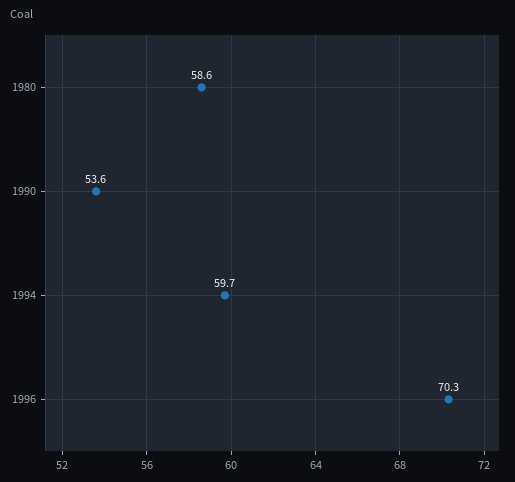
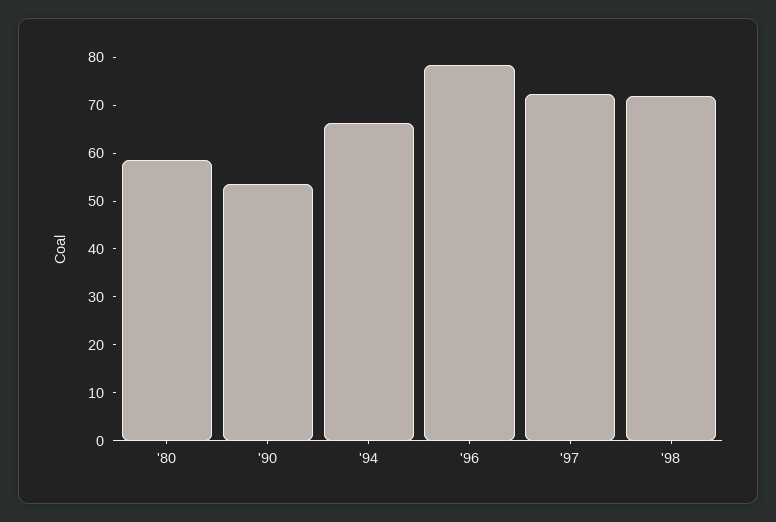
1994: 59.7 -> 66
1996: 70.3 -> 78
'97: none -> 72
'98: none -> 72

